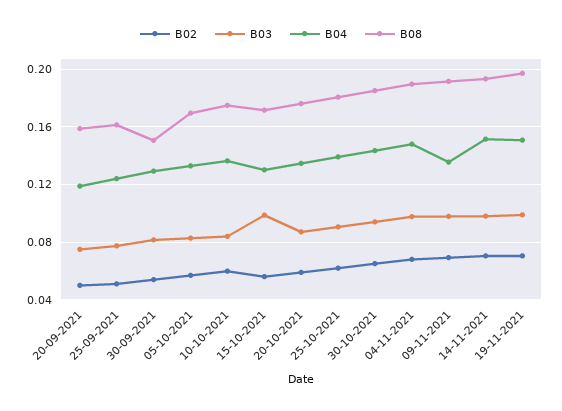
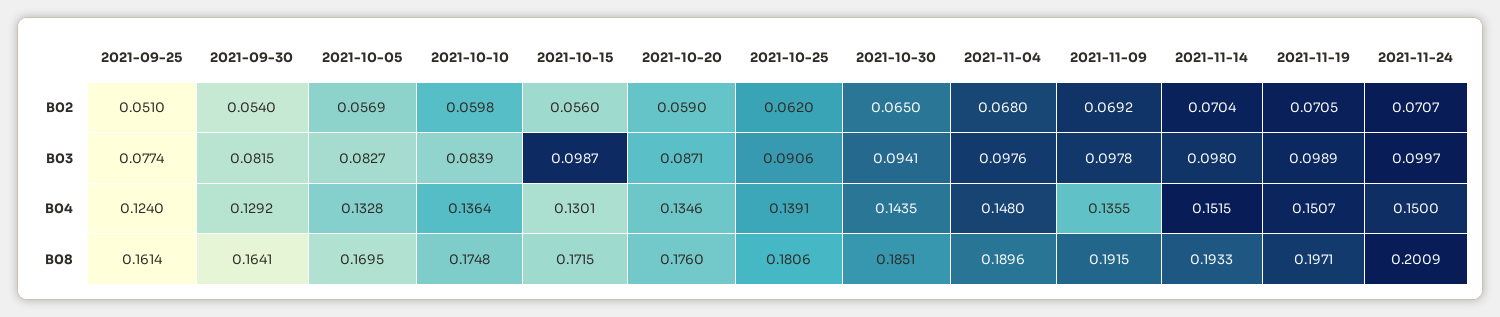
B02, 20-09-2021: 0.05 -> none
B03, 20-09-2021: 0.075 -> none
B04, 20-09-2021: 0.12 -> none
B08, 20-09-2021: 0.16 -> none
B08, 30-09-2021: 0.15 -> 0.1641
B02, 2021-11-24: none -> 0.0707
B03, 2021-11-24: none -> 0.0997
B04, 2021-11-24: none -> 0.15
B08, 2021-11-24: none -> 0.2009

